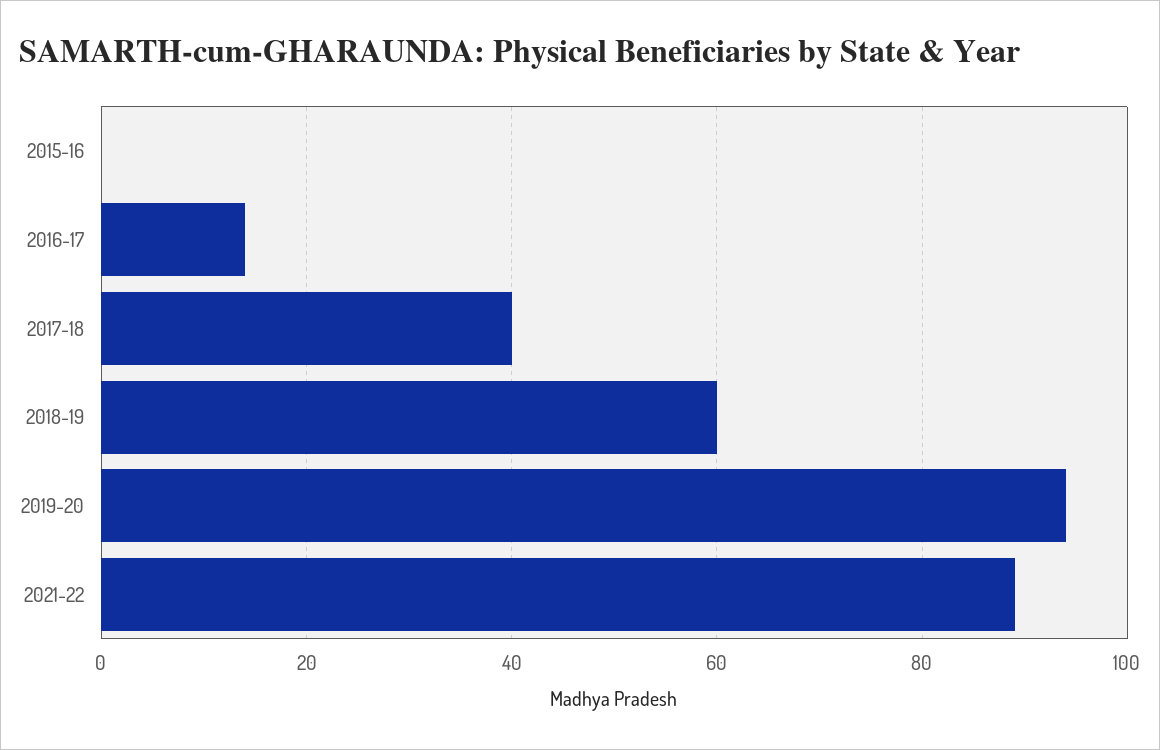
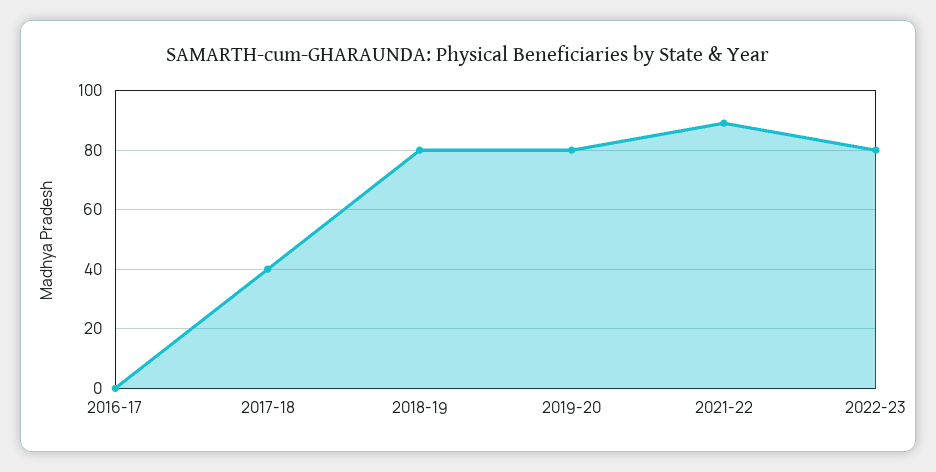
2015-16: 0 -> none
2016-17: 15 -> 0
2018-19: 60 -> 80
2019-20: 95 -> 80
2022-23: none -> 80

